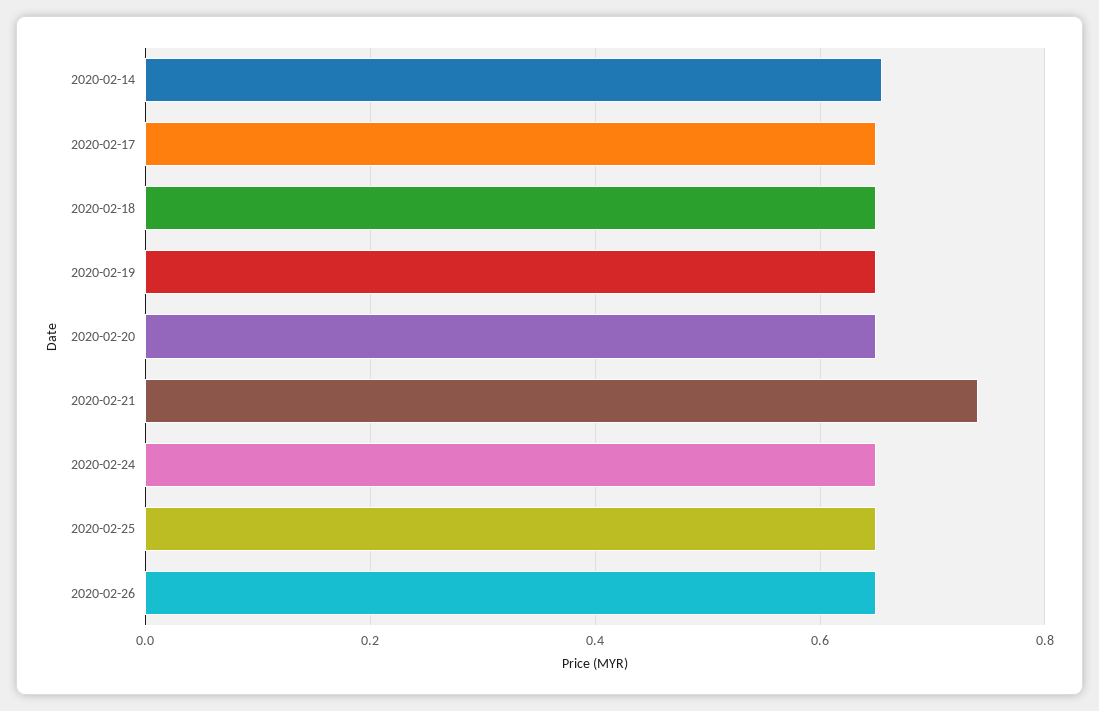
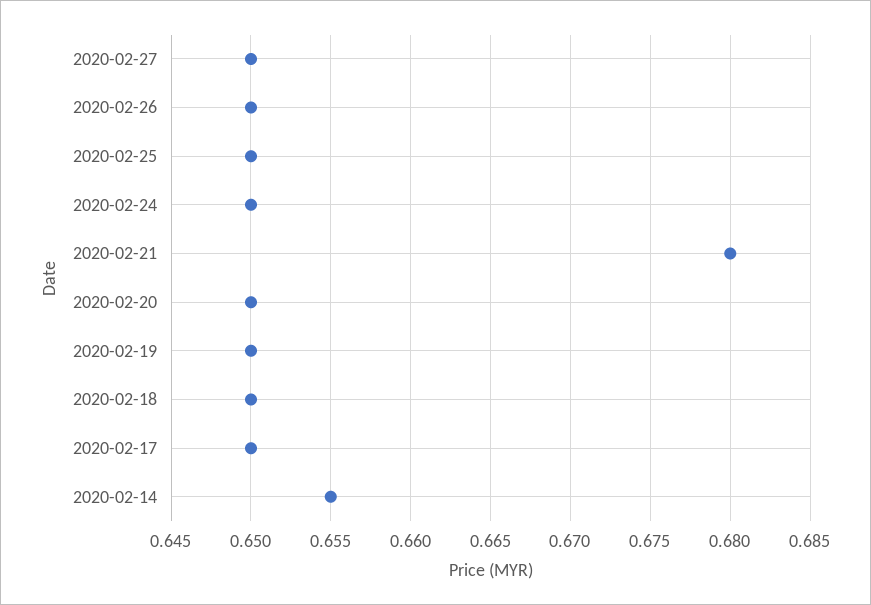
2020-02-21: 0.74 -> 0.68
2020-02-27: none -> 0.65

